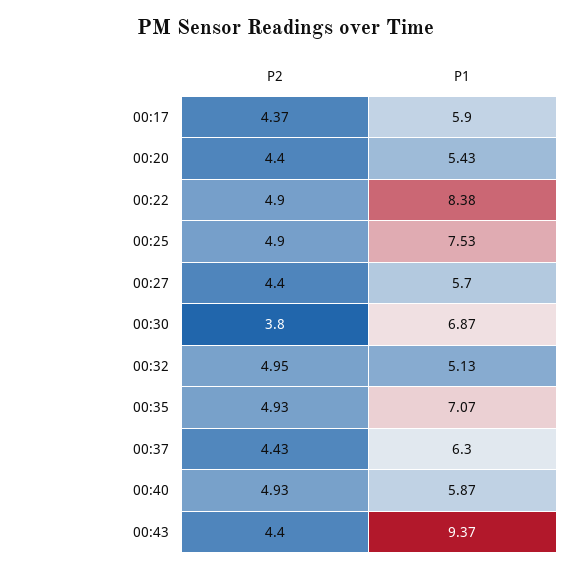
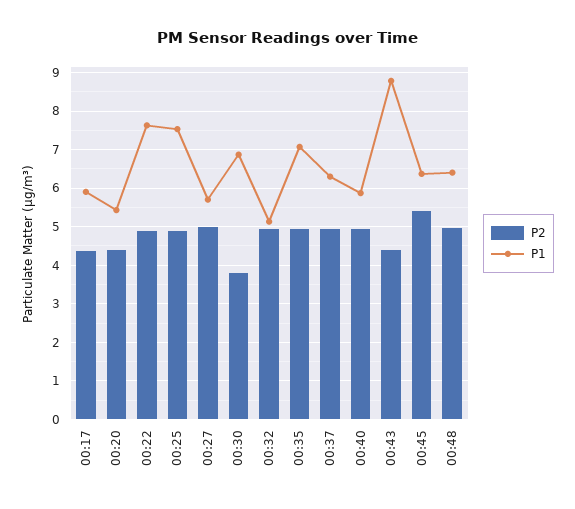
P1, 00:22: 8.38 -> 7.6
P2, 00:27: 4.4 -> 5
P2, 00:37: 4.43 -> 5
P1, 00:43: 9.37 -> 8.8
P2, 00:45: none -> 5.4
P1, 00:45: none -> 6.4
P2, 00:48: none -> 5
P1, 00:48: none -> 6.4

